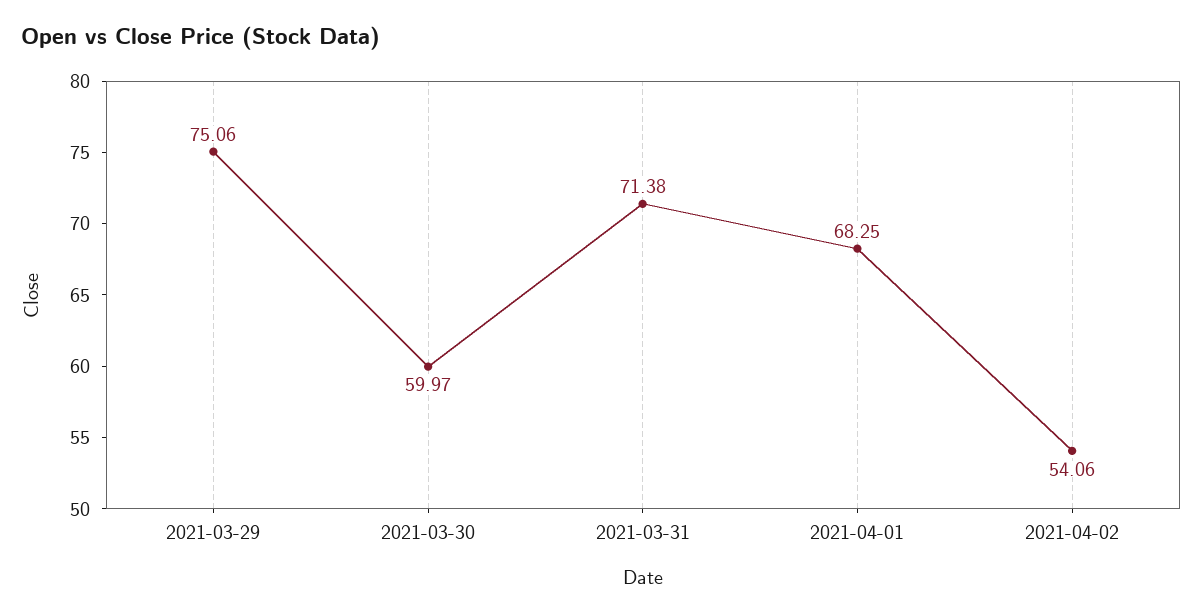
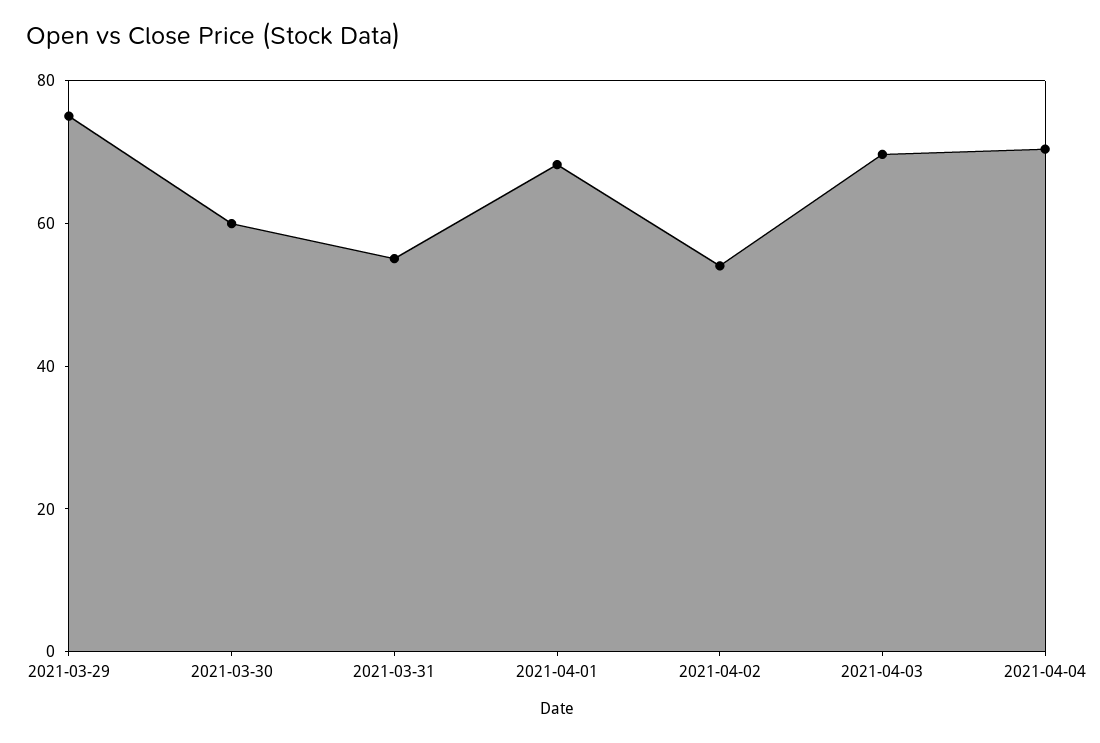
2021-03-31: 71.38 -> 55
2021-04-03: none -> 70
2021-04-04: none -> 70

